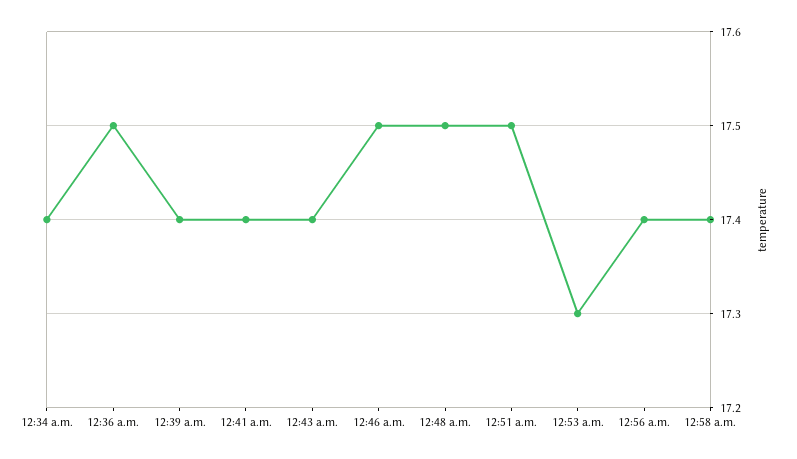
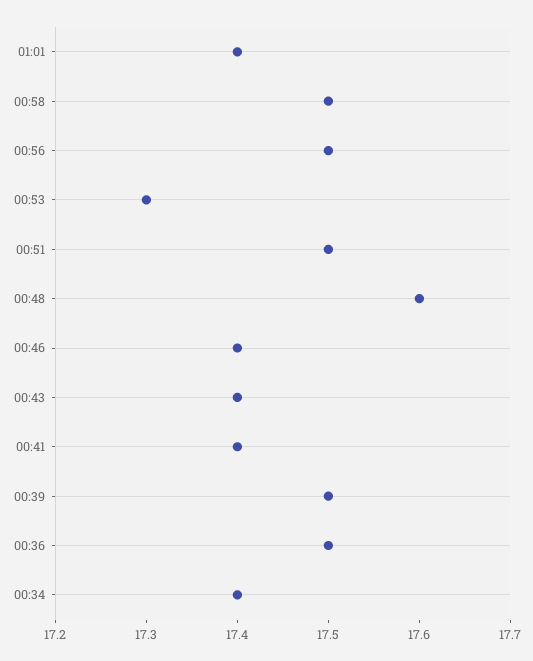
12:39 a.m.: 17.4 -> 17.5
12:46 a.m.: 17.5 -> 17.4
12:48 a.m.: 17.5 -> 17.6
12:56 a.m.: 17.4 -> 17.5
12:58 a.m.: 17.4 -> 17.5
01:01: none -> 17.4

